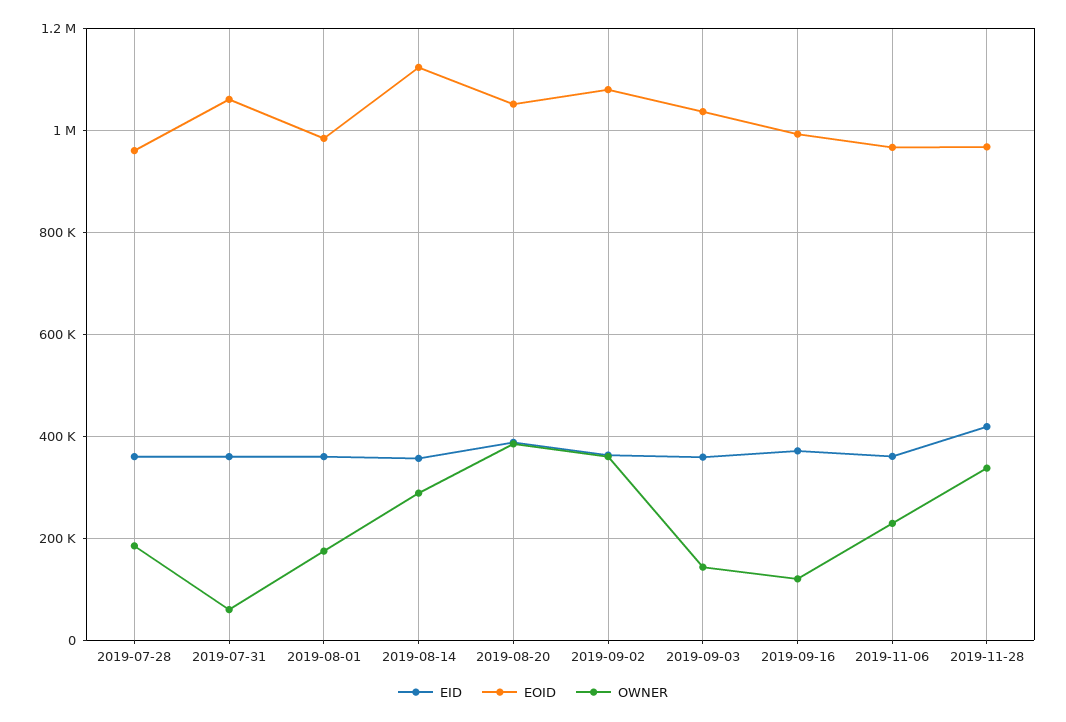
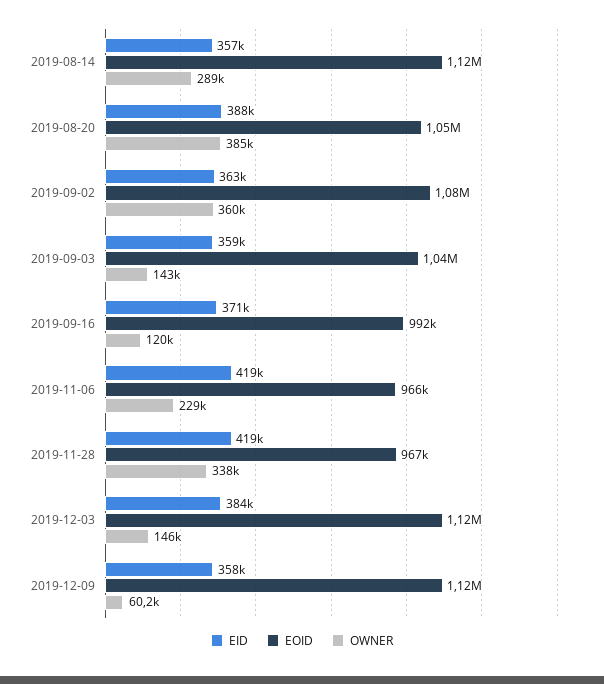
EID, 2019-07-28: 360000 -> none
EOID, 2019-07-28: 960000 -> none
OWNER, 2019-07-28: 180000 -> none
EID, 2019-07-31: 360000 -> none
EOID, 2019-07-31: 1060000 -> none
OWNER, 2019-07-31: 60000 -> none
EID, 2019-08-01: 360000 -> none
EOID, 2019-08-01: 980000 -> none
OWNER, 2019-08-01: 180000 -> none
EID, 2019-11-06: 360000 -> 419000
EID, 2019-12-03: none -> 384000
EOID, 2019-12-03: none -> 1120000
OWNER, 2019-12-03: none -> 146000
EID, 2019-12-09: none -> 358000
EOID, 2019-12-09: none -> 1120000
OWNER, 2019-12-09: none -> 60200

